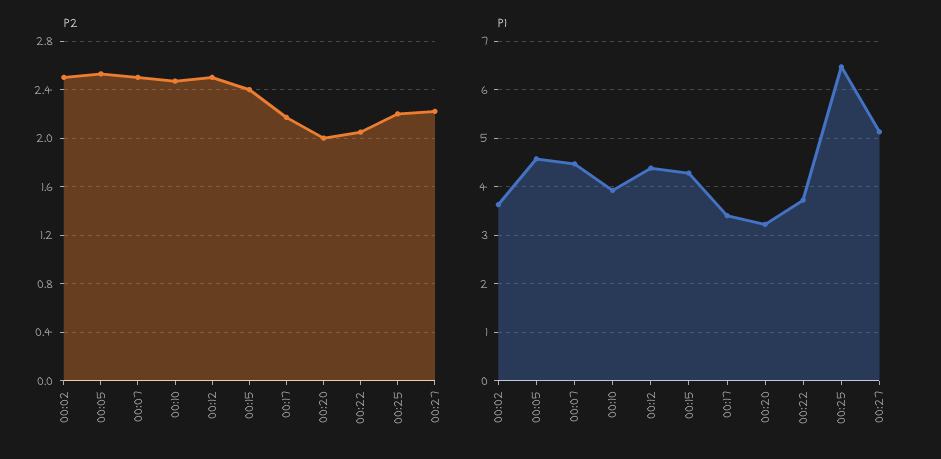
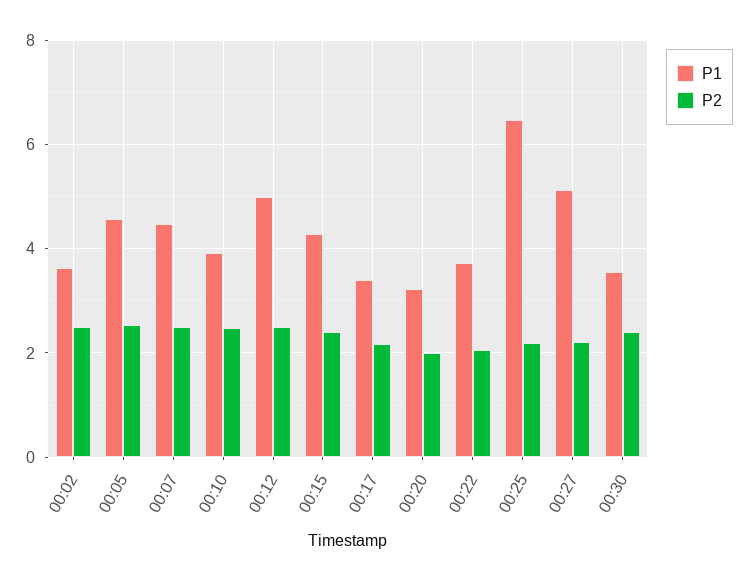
P1, 00:12: 4.4 -> 5
P1, 00:30: none -> 3.6
P2, 00:30: none -> 2.4

